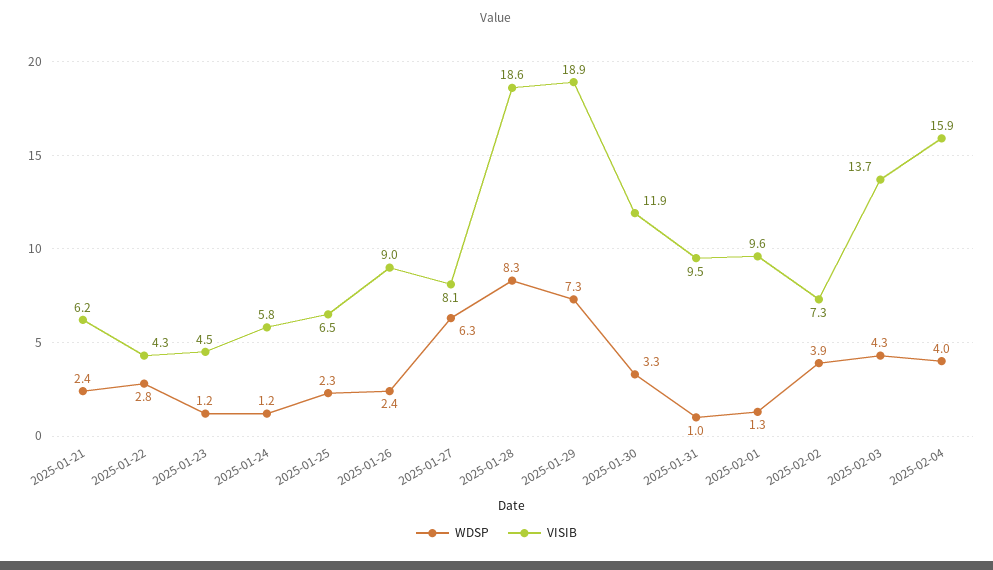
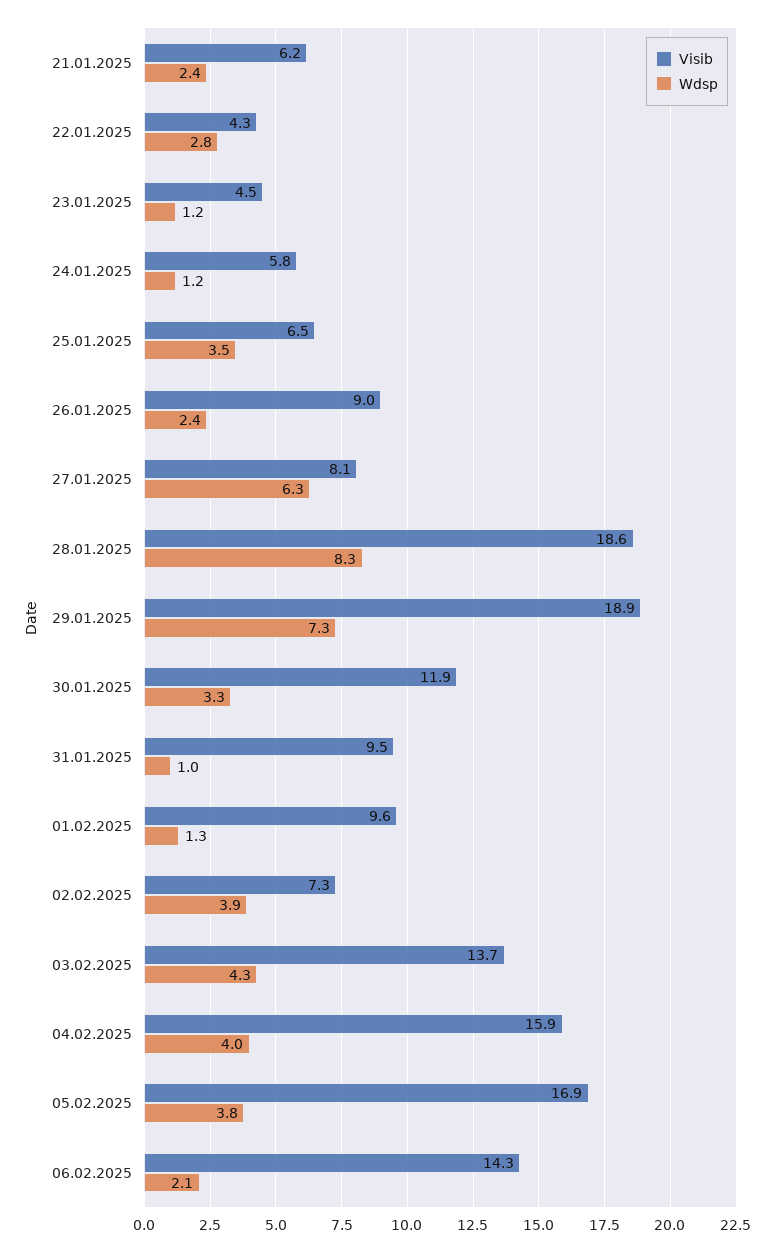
WDSP, 2025-01-25: 2.3 -> 3.5
VISIB, 05.02.2025: none -> 16.9
WDSP, 05.02.2025: none -> 3.8
VISIB, 06.02.2025: none -> 14.3
WDSP, 06.02.2025: none -> 2.1

